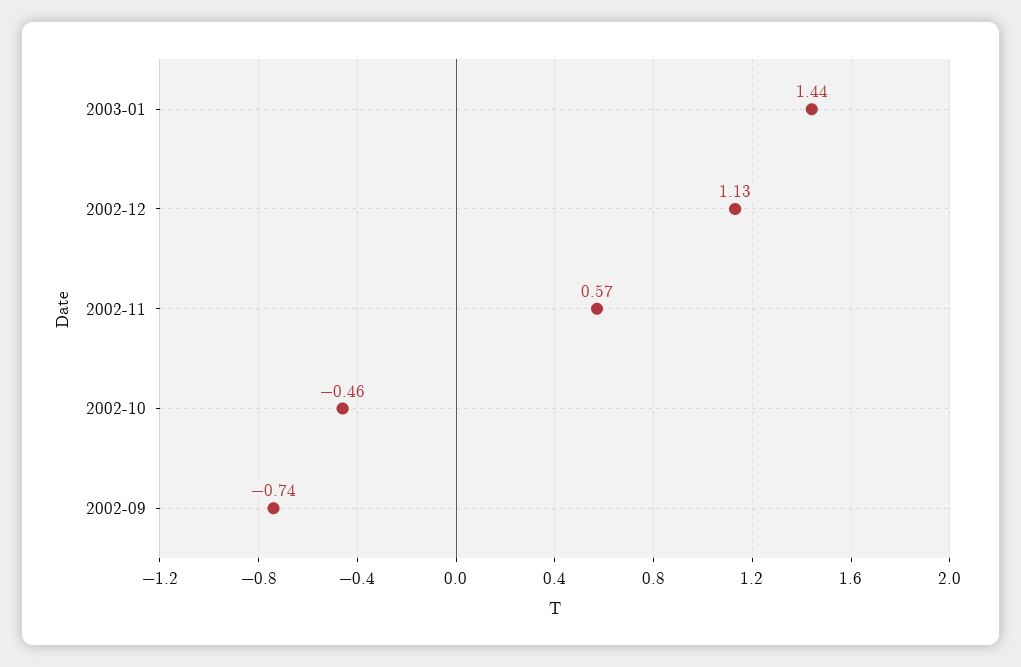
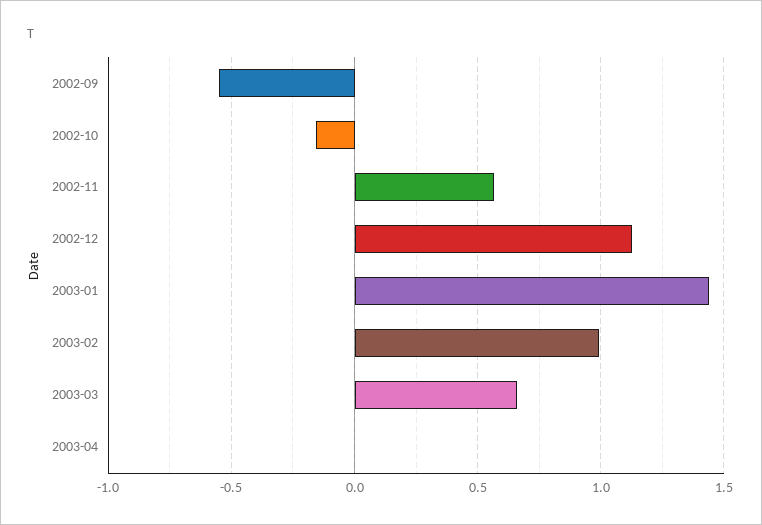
2002-10: -0.46 -> -0.15
2002-09: -0.74 -> -0.55
2003-02: none -> 1
2003-03: none -> 0.65
2003-04: none -> 0

